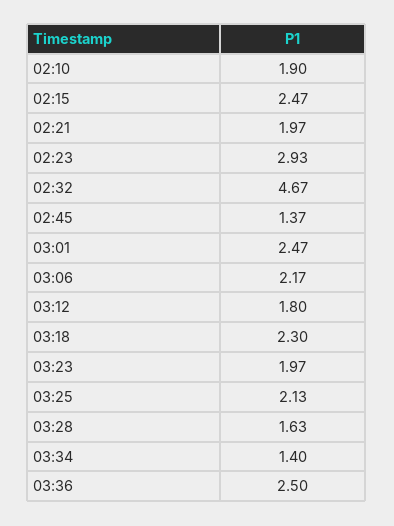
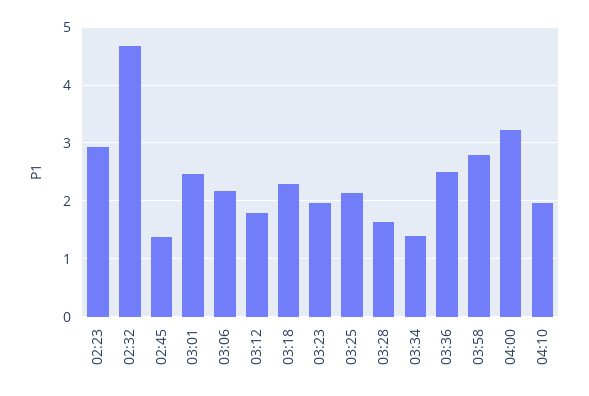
02:10: 1.9 -> none
02:15: 2.47 -> none
02:21: 1.97 -> none
03:58: none -> 2.8
04:00: none -> 3.2
04:10: none -> 2

